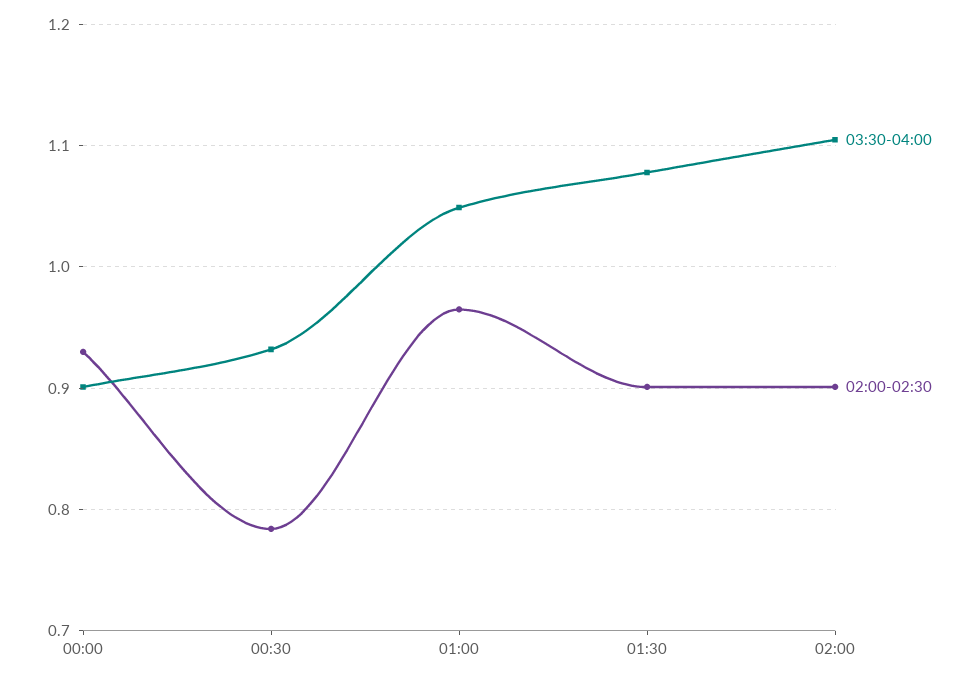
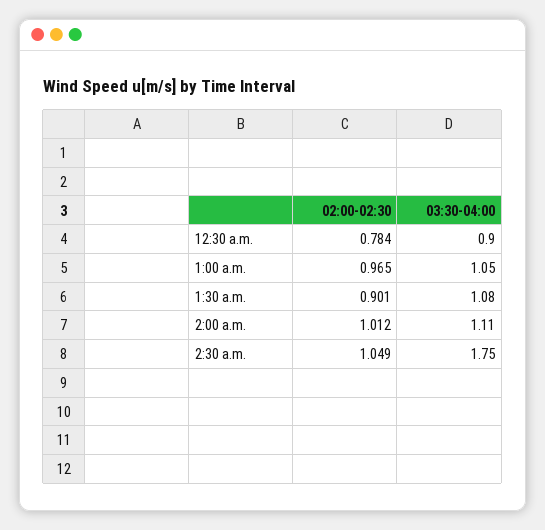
03:30-04:00, 00:00: 0.9 -> none
02:00-02:30, 00:00: 0.93 -> none
03:30-04:00, 00:30: 0.93 -> 0.9
02:00-02:30, 02:00: 0.9 -> 1.012
02:00-02:30, 2:30 a.m.: none -> 1.049
03:30-04:00, 2:30 a.m.: none -> 1.75

